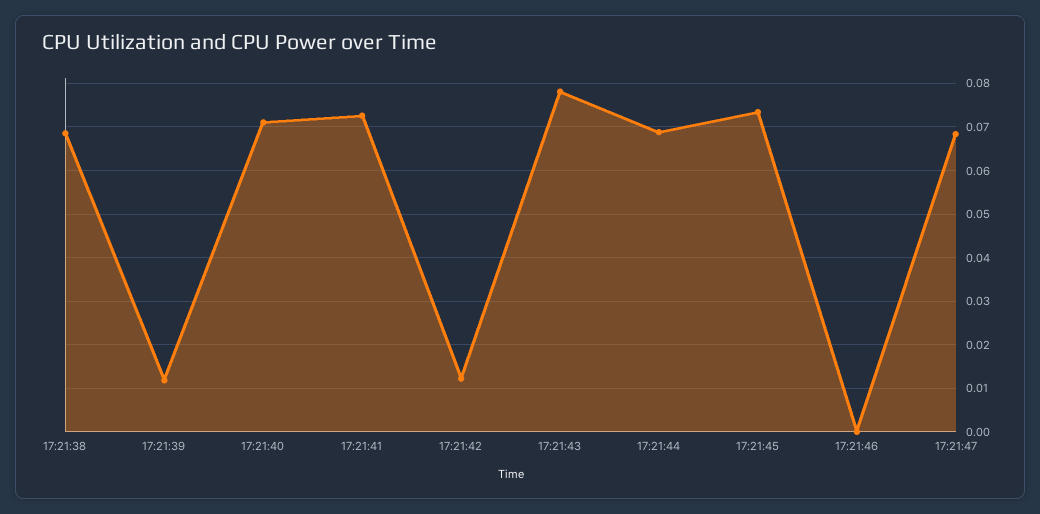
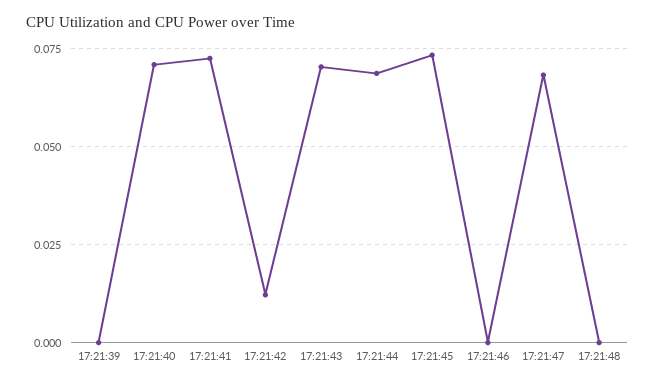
17:21:38: 0.068 -> none
17:21:39: 0.012 -> 0
17:21:43: 0.078 -> 0.07
17:21:48: none -> 0

